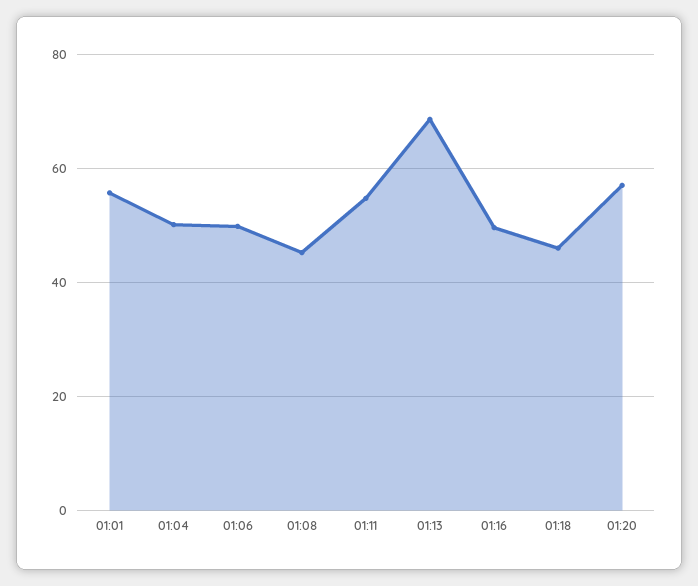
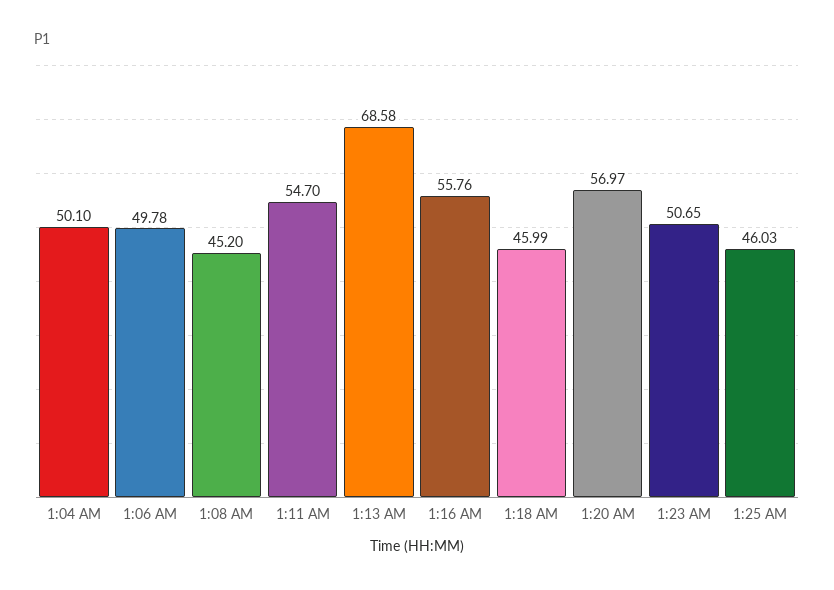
01:01: 56 -> none
01:16: 50 -> 55.76
1:23 AM: none -> 50.65
1:25 AM: none -> 46.03

